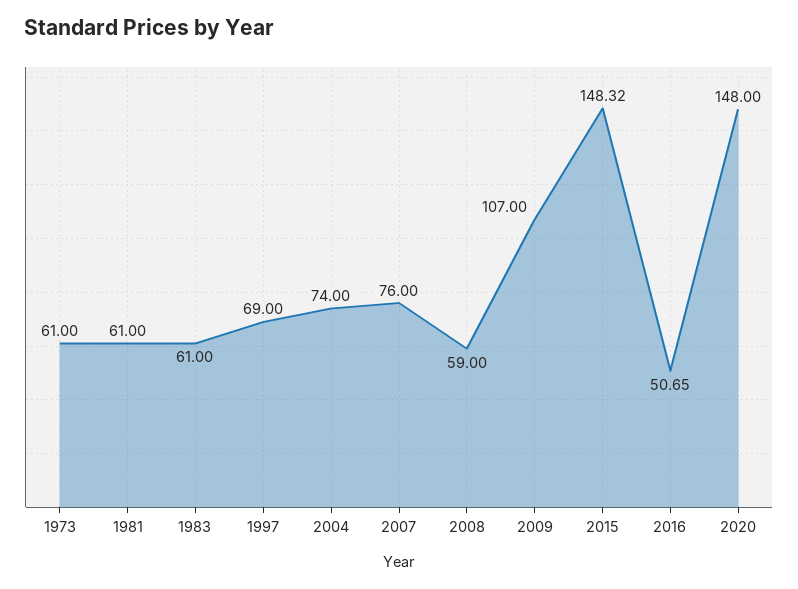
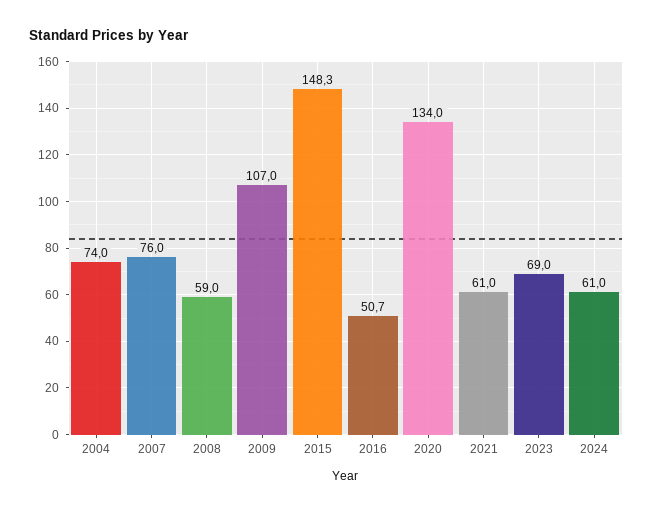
1973: 61 -> none
1981: 61 -> none
1983: 61 -> none
1997: 69 -> none
2020: 148 -> 134
2021: none -> 61
2023: none -> 69
2024: none -> 61

